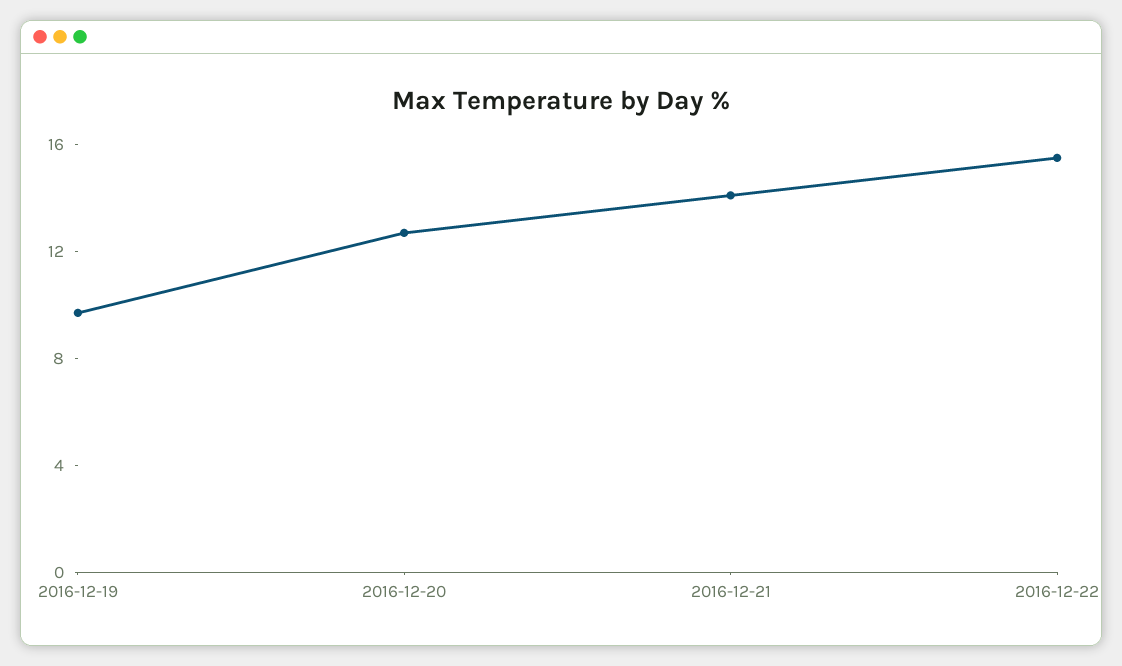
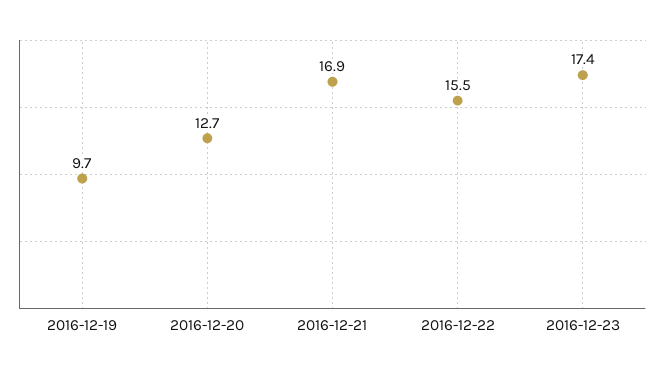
2016-12-21: 14 -> 16.9
2016-12-23: none -> 17.4

